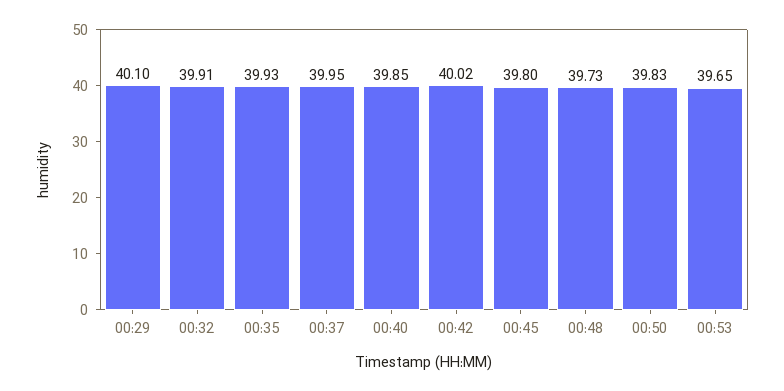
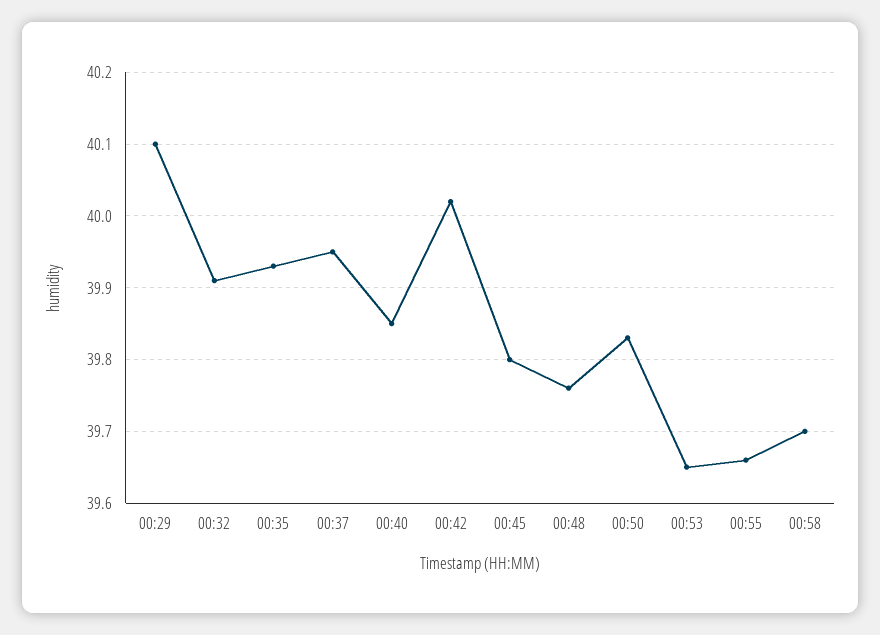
00:48: 39.73 -> 39.76
00:55: none -> 39.66
00:58: none -> 39.7

